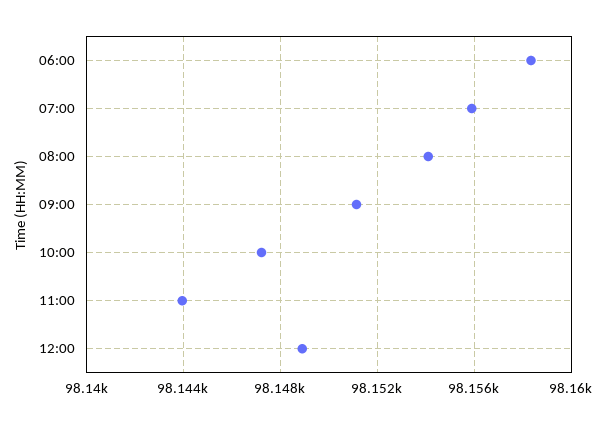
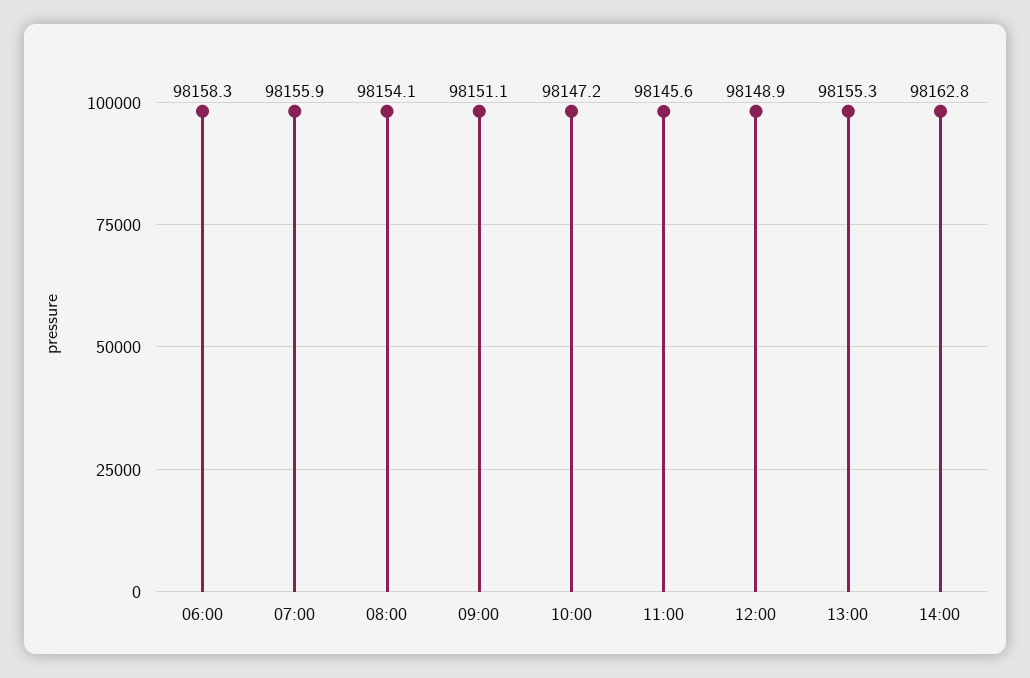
11:00: 98144 -> 98145.6
13:00: none -> 98155.3
14:00: none -> 98162.8

